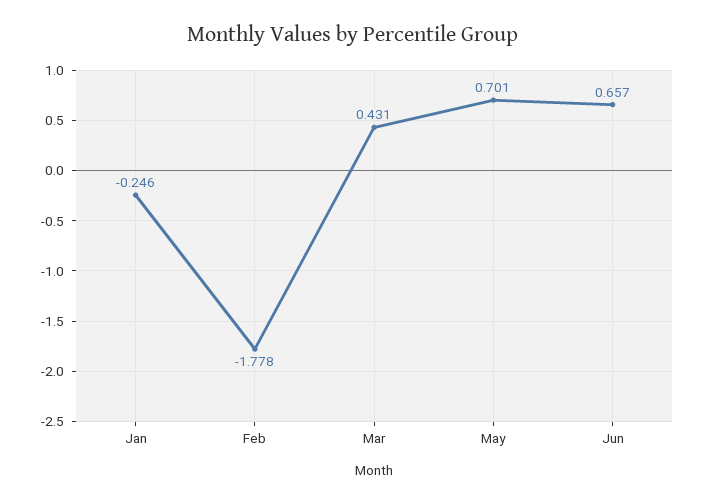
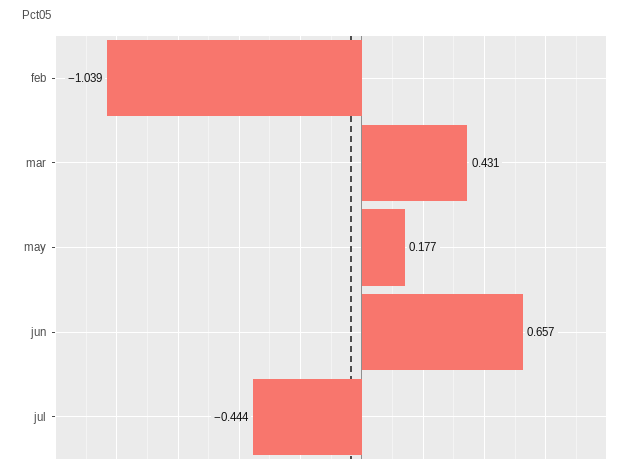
Jan: -0.246 -> none
Feb: -1.778 -> -1.039
May: 0.701 -> 0.177
jul: none -> -0.444

